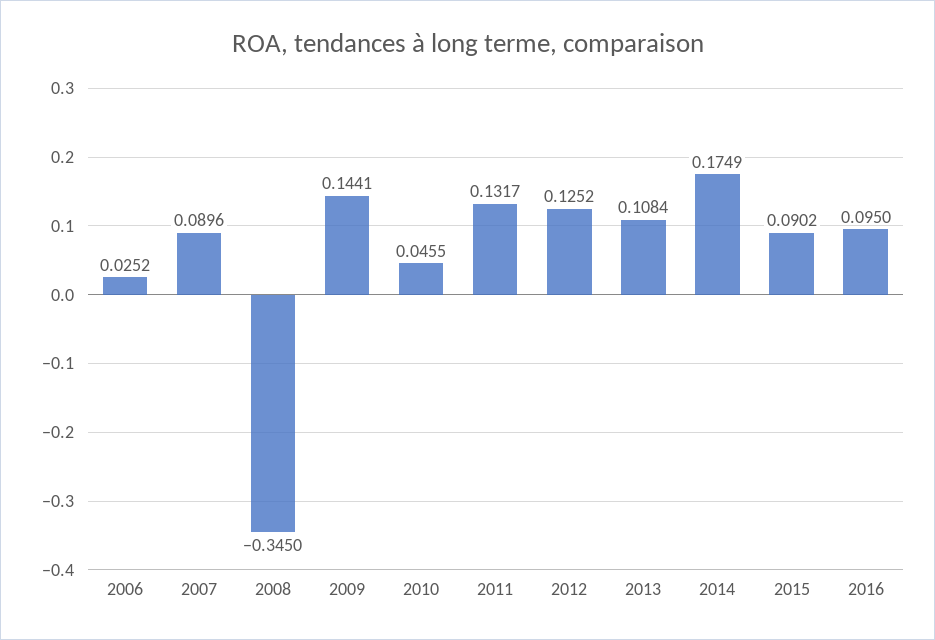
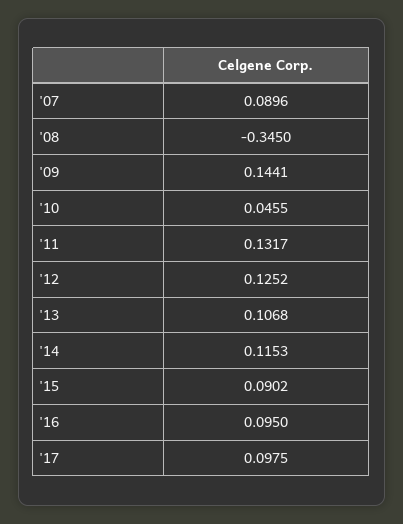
2006: 0.0252 -> none
2013: 0.1084 -> 0.1068
2014: 0.1749 -> 0.1153
'17: none -> 0.0975

